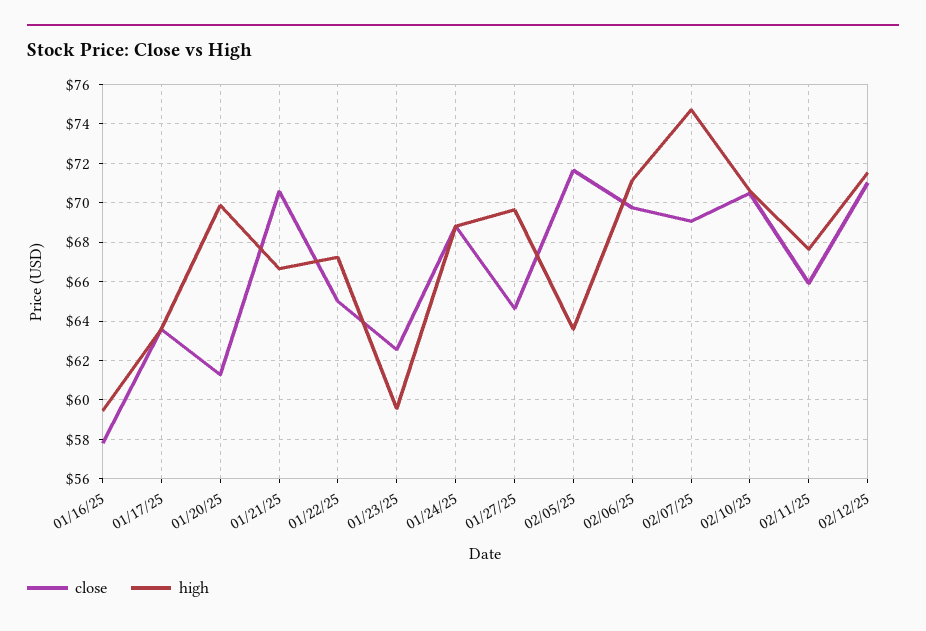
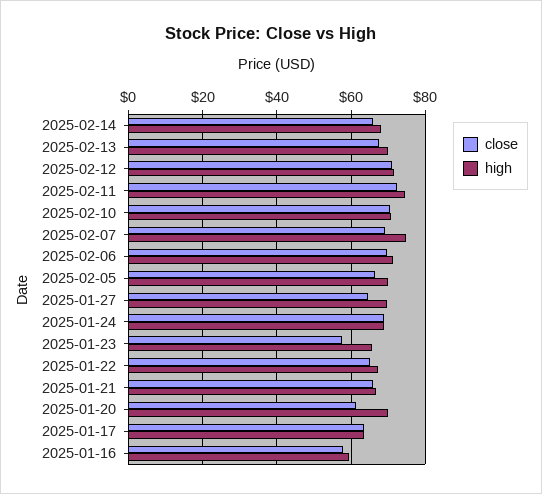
close, 01/21/25: 70.5 -> 66
close, 01/23/25: 62.5 -> 58
high, 01/23/25: 59.5 -> 66
close, 02/05/25: 71.5 -> 66
high, 02/05/25: 63.5 -> 70
close, 02/11/25: 66 -> 72
high, 02/11/25: 67.5 -> 74
close, 2025-02-14: none -> 66
high, 2025-02-14: none -> 68
close, 2025-02-13: none -> 68
high, 2025-02-13: none -> 70

